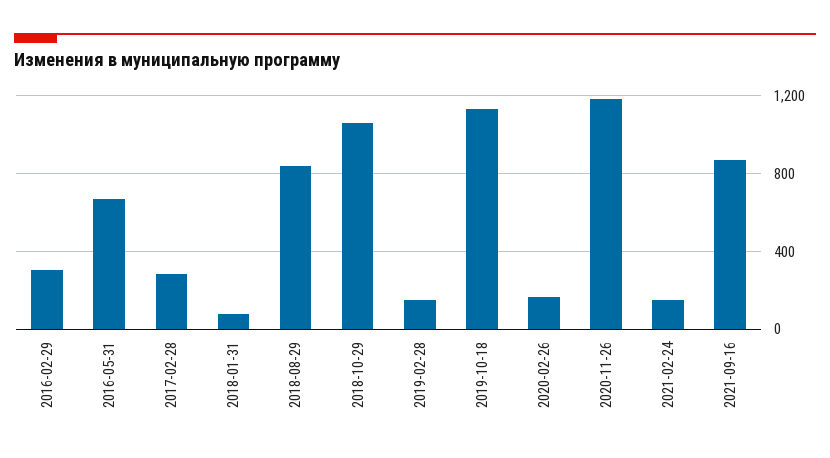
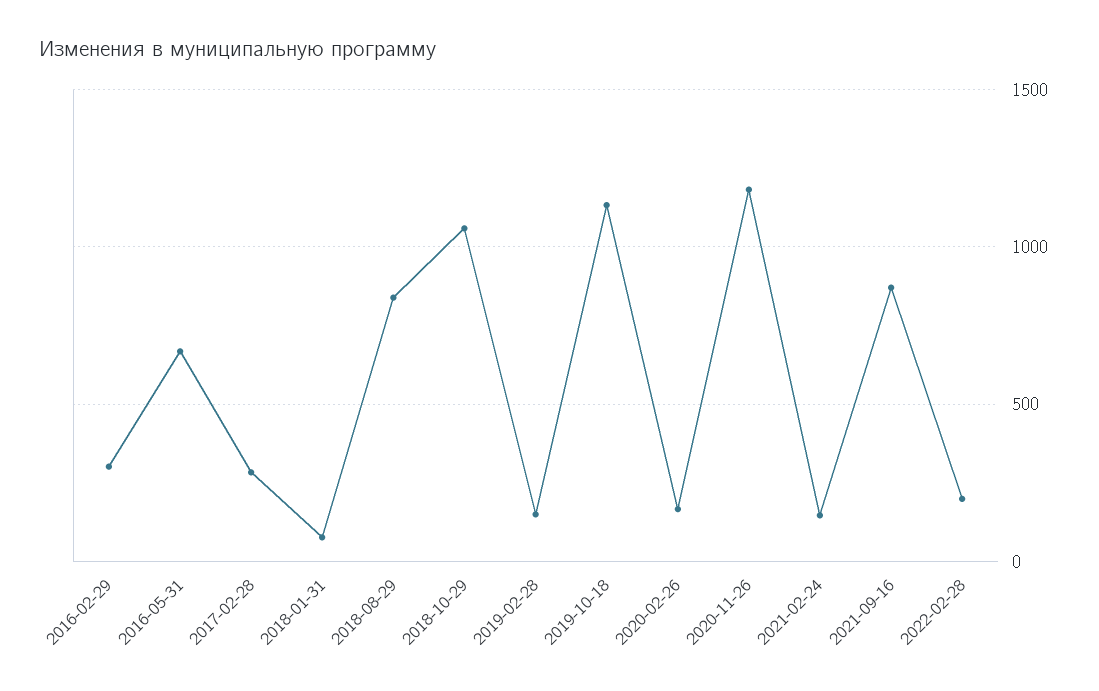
2022-02-28: none -> 200

